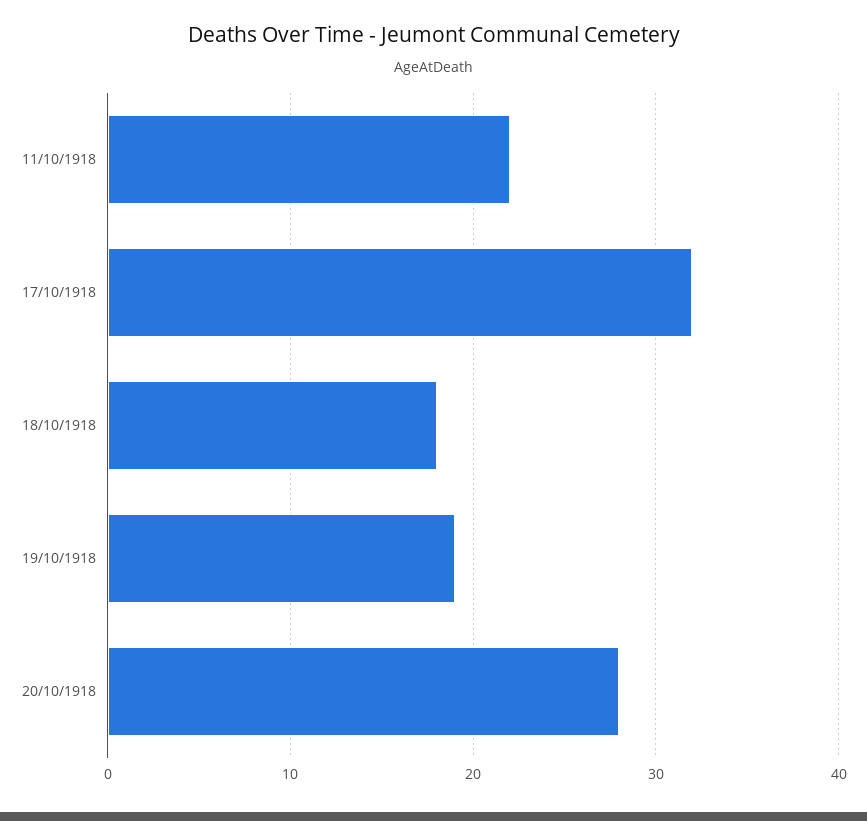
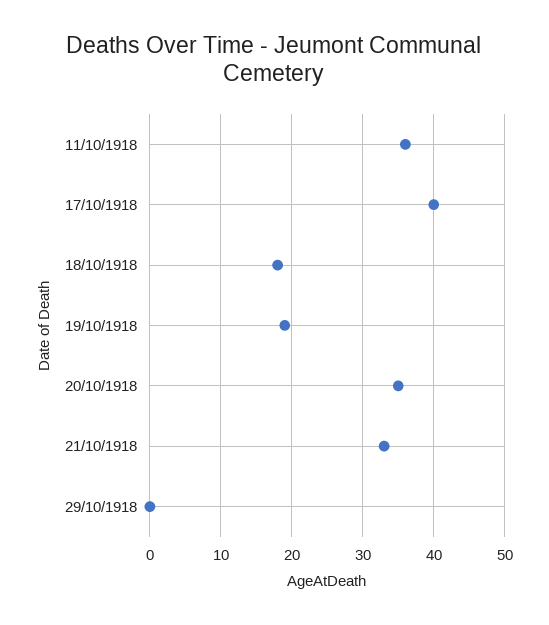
11/10/1918: 22 -> 36
17/10/1918: 32 -> 40
20/10/1918: 28 -> 35
21/10/1918: none -> 33
29/10/1918: none -> 0

